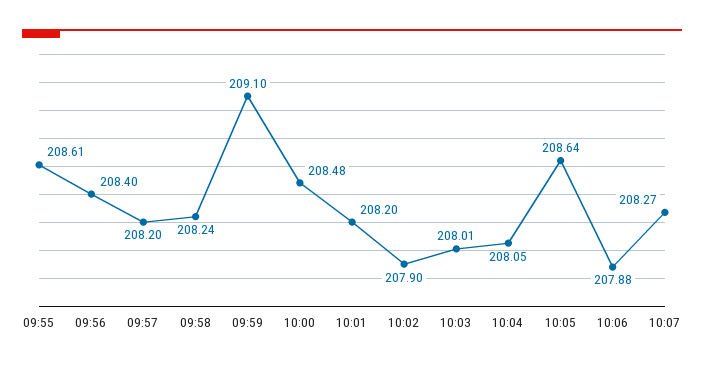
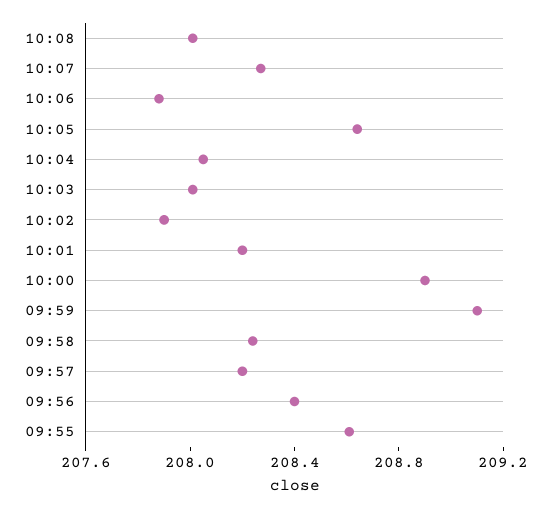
10:00: 208.48 -> 208.9
10:08: none -> 208

